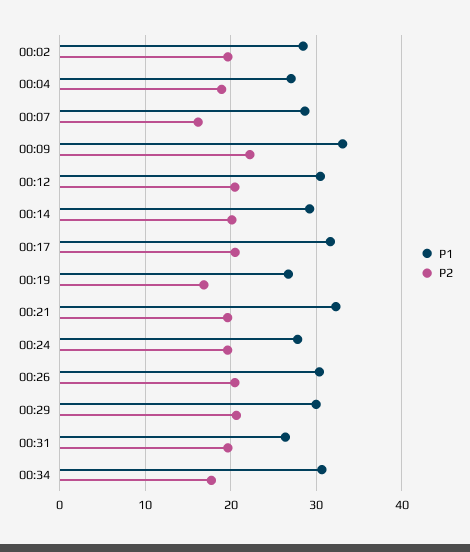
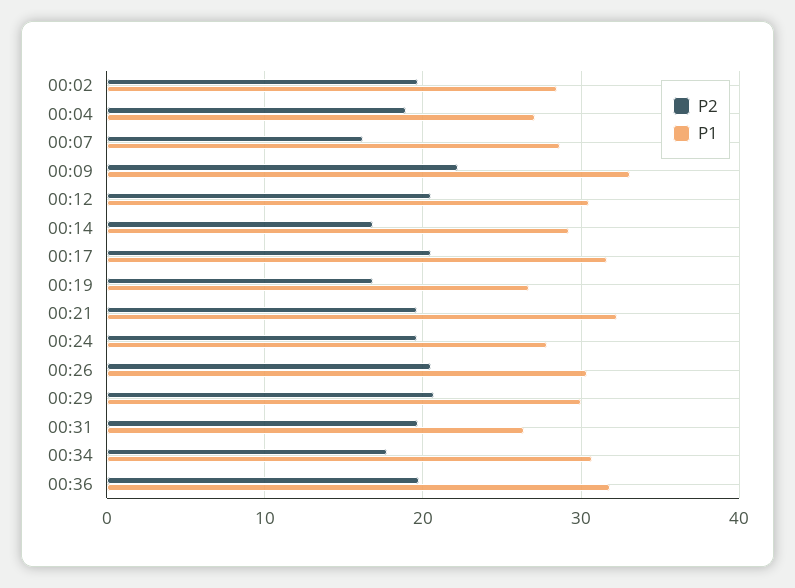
P2, 00:14: 20 -> 17
P2, 00:36: none -> 20
P1, 00:36: none -> 32

